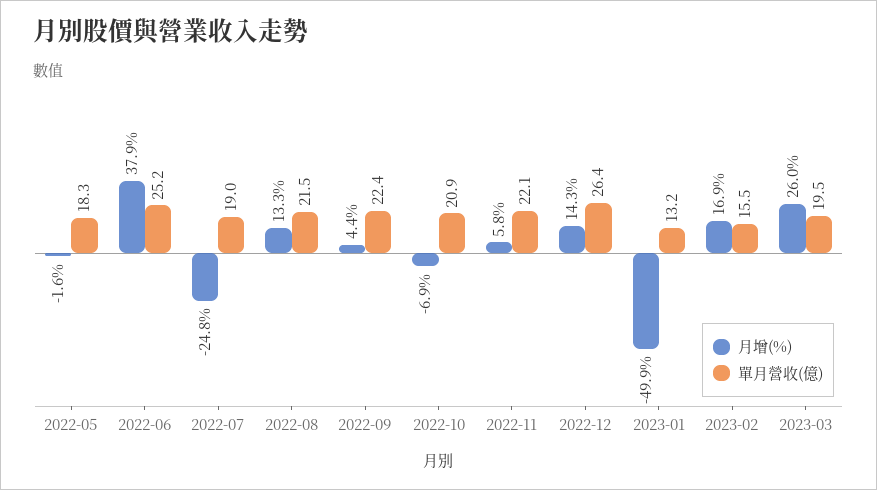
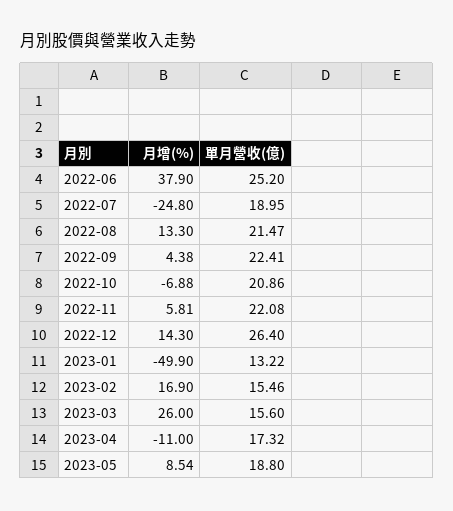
月增(%), 2022-05: -1.6 -> none
單月營收(億), 2022-05: 18.3 -> none
單月營收(億), 2023-03: 19.5 -> 15.6
月增(%), 2023-04: none -> -11
單月營收(億), 2023-04: none -> 17.32
月增(%), 2023-05: none -> 8.54
單月營收(億), 2023-05: none -> 18.8

